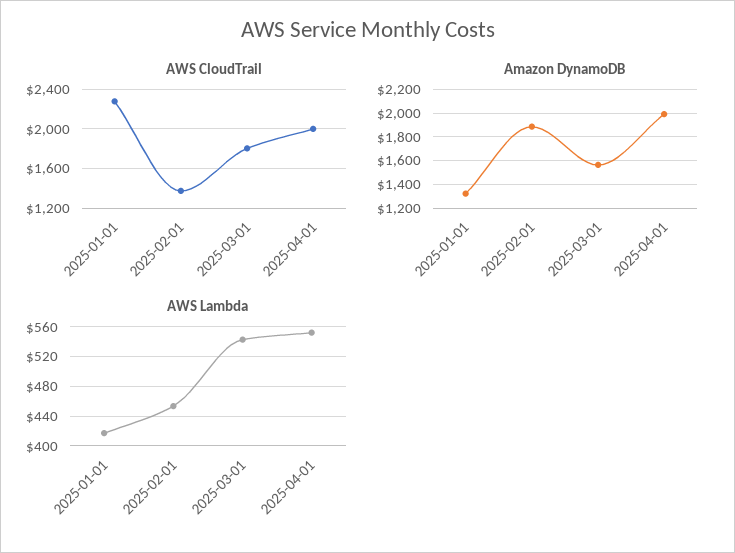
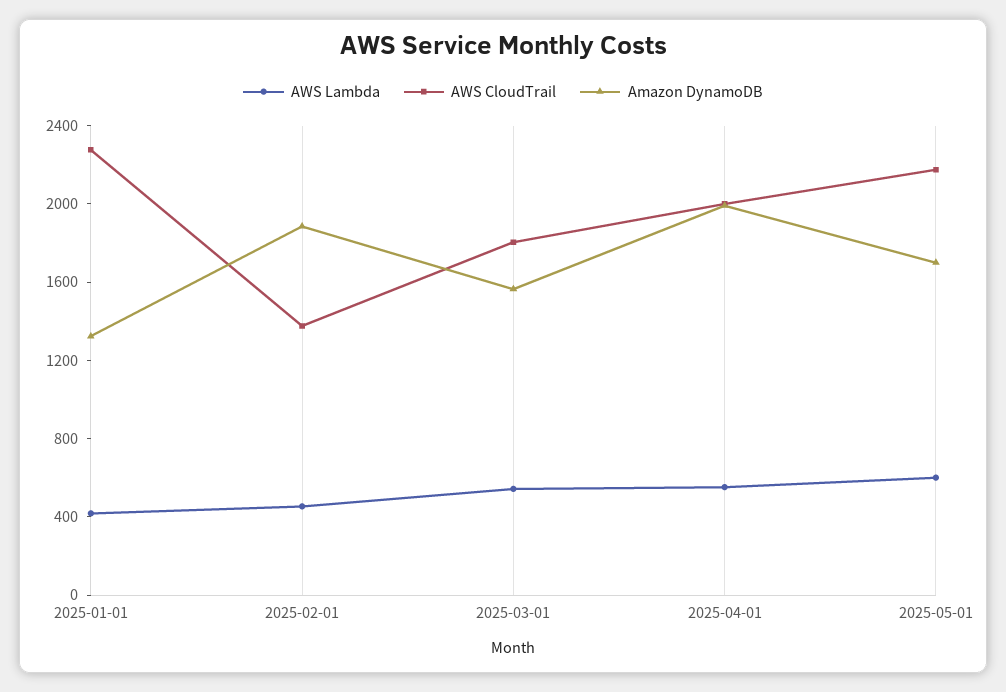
AWS Lambda, 2025-05-01: none -> 600
AWS CloudTrail, 2025-05-01: none -> 2200
Amazon DynamoDB, 2025-05-01: none -> 1700

